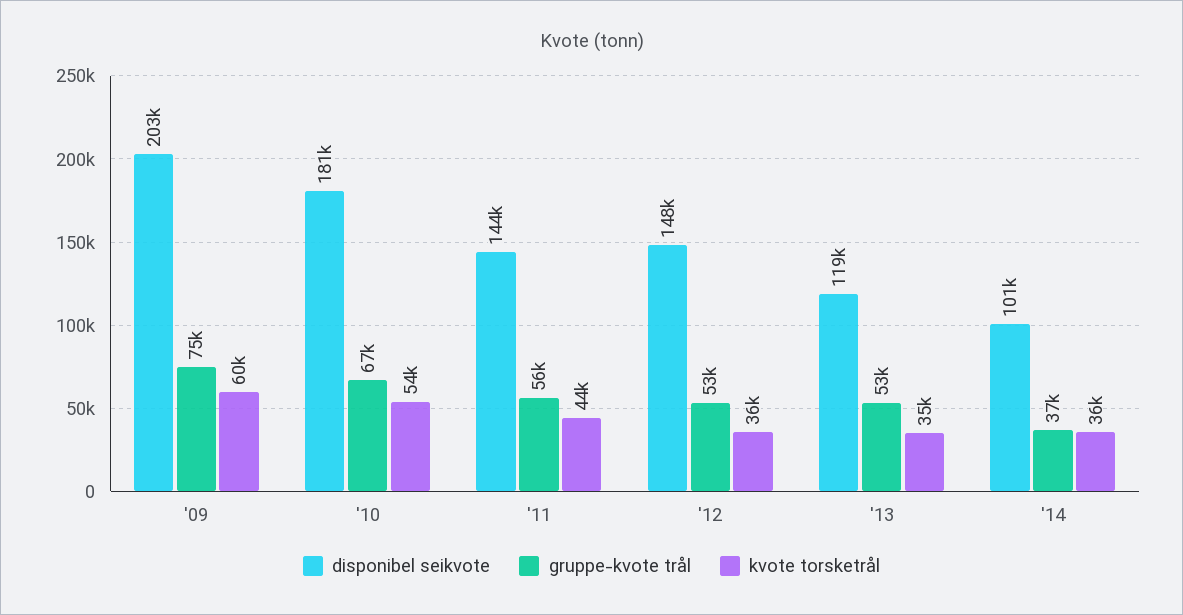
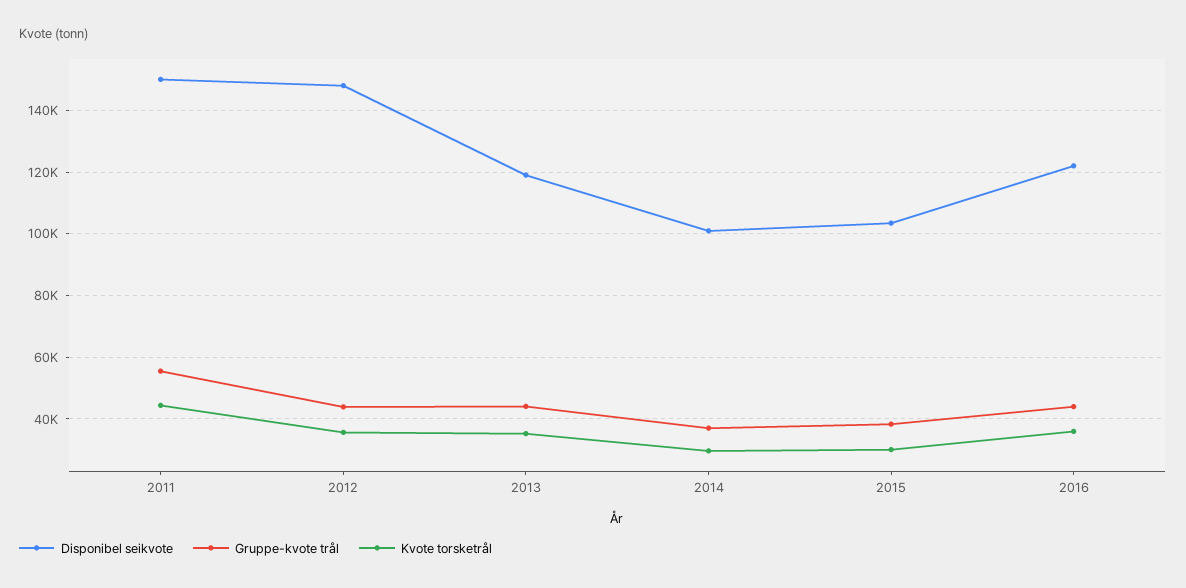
disponibel seikvote, '09: 203000 -> none
gruppe-kvote trål, '09: 75000 -> none
kvote torsketrål, '09: 60000 -> none
disponibel seikvote, '10: 181000 -> none
gruppe-kvote trål, '10: 67000 -> none
kvote torsketrål, '10: 54000 -> none
disponibel seikvote, '11: 144000 -> 150000
gruppe-kvote trål, '12: 53000 -> 44000
gruppe-kvote trål, '13: 53000 -> 44000
kvote torsketrål, '14: 36000 -> 30000
disponibel seikvote, 2015: none -> 104000
gruppe-kvote trål, 2015: none -> 38000
kvote torsketrål, 2015: none -> 30000
disponibel seikvote, 2016: none -> 122000
gruppe-kvote trål, 2016: none -> 44000
kvote torsketrål, 2016: none -> 36000

